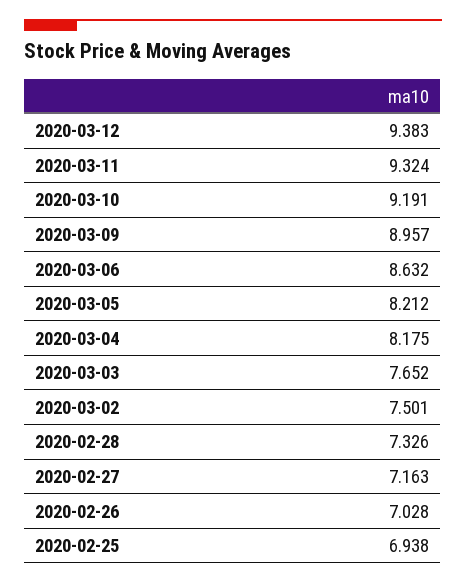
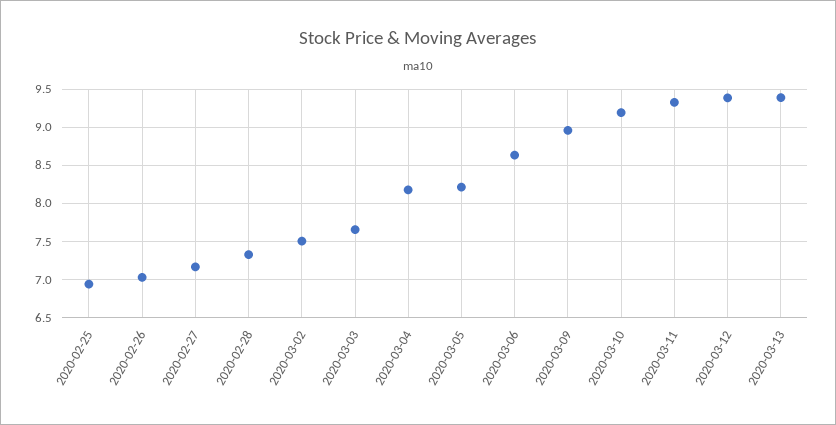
2020-03-13: none -> 9.4

